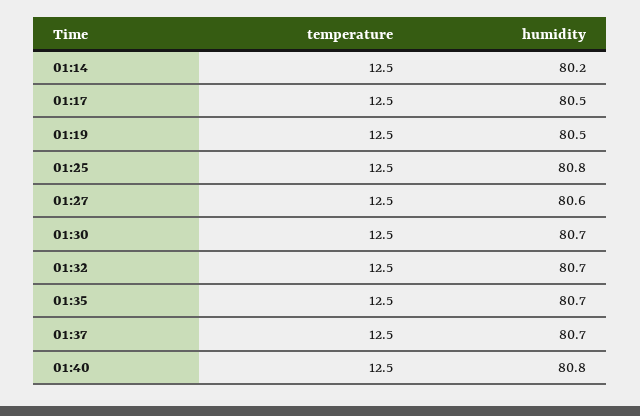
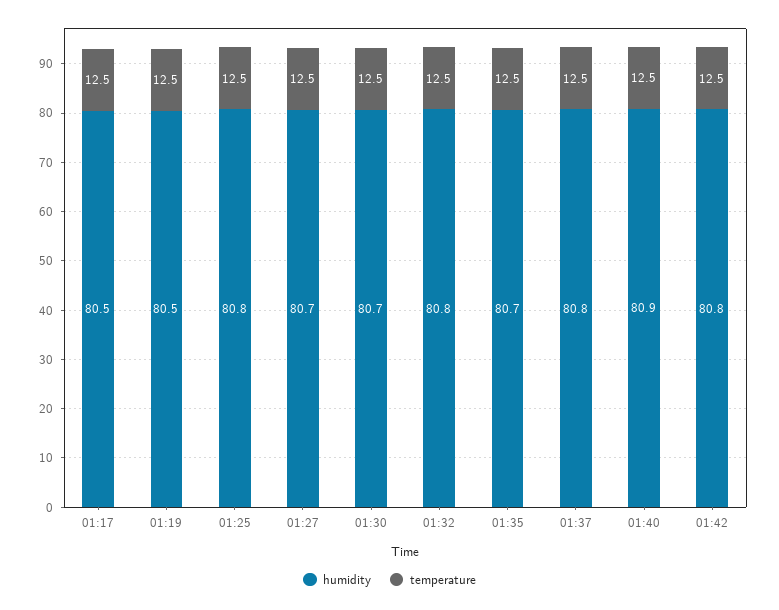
temperature, 01:14: 12.5 -> none
humidity, 01:14: 80.2 -> none
humidity, 01:27: 80.6 -> 80.7
humidity, 01:32: 80.7 -> 80.8
humidity, 01:37: 80.7 -> 80.8
humidity, 01:40: 80.8 -> 80.9
humidity, 01:42: none -> 80.8
temperature, 01:42: none -> 12.5

